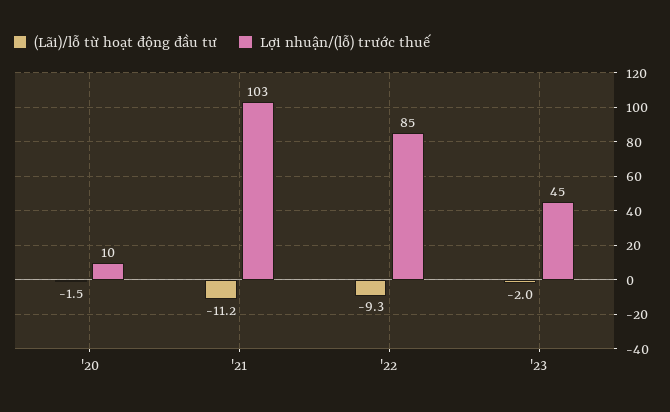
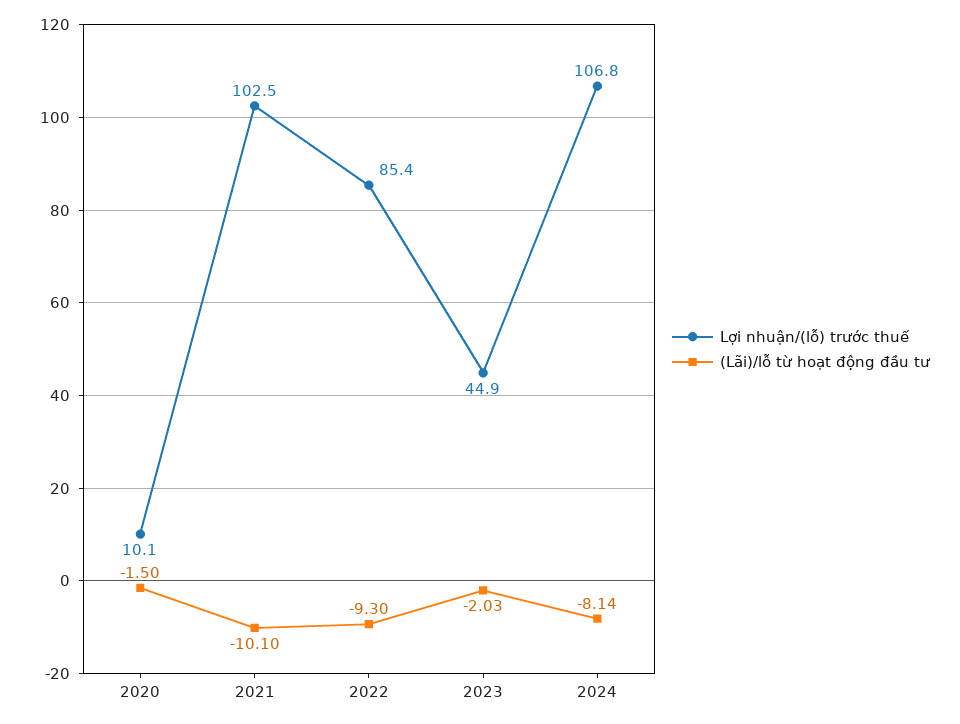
(Lãi)/lỗ từ hoạt động đầu tư, '21: -11.2 -> -10.1
Lợi nhuận/(lỗ) trước thuế, 2024: none -> 106.8
(Lãi)/lỗ từ hoạt động đầu tư, 2024: none -> -8.14

